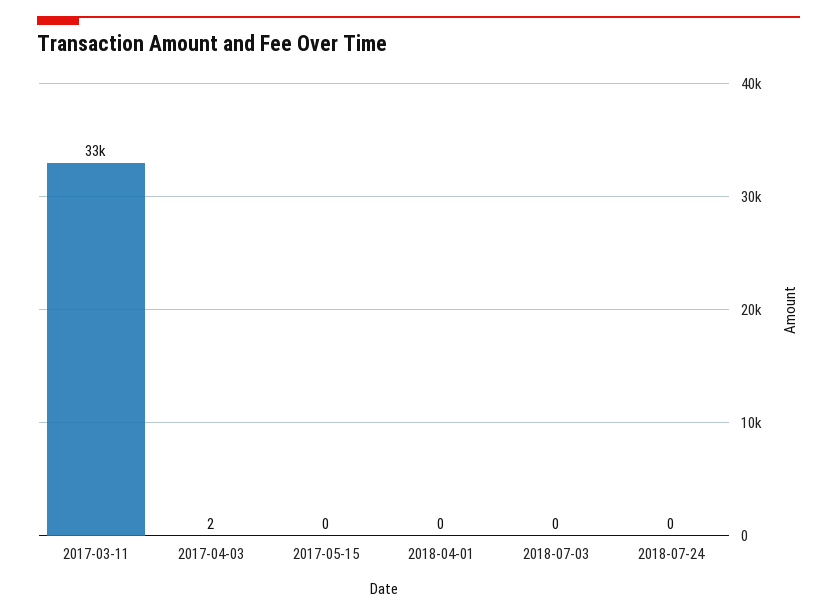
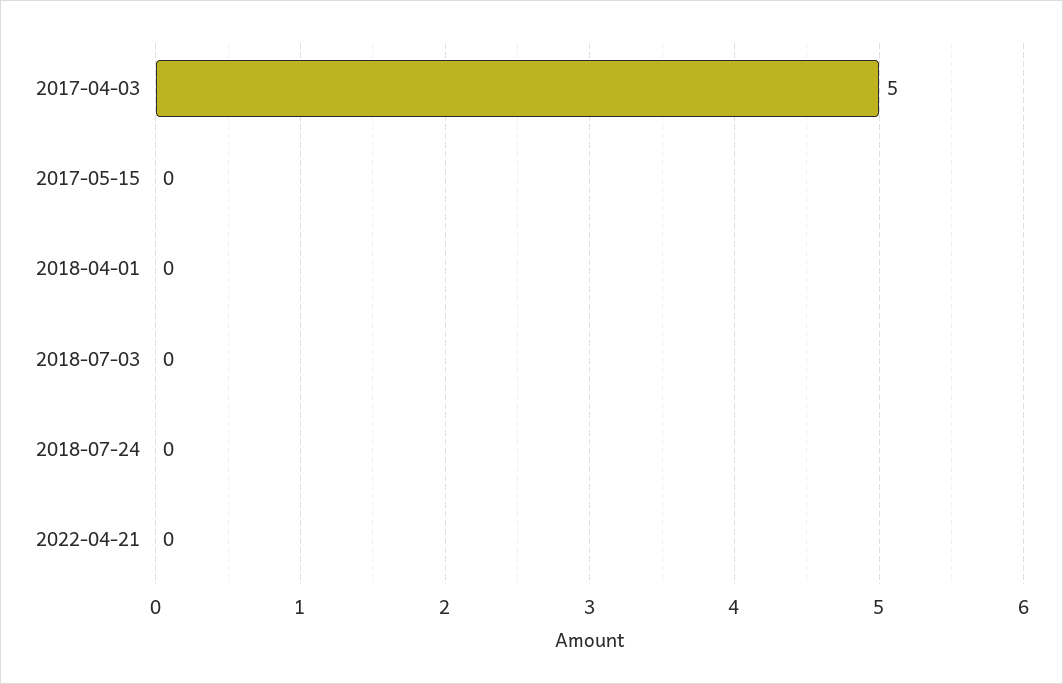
2017-03-11: 33000 -> none
2017-04-03: 2 -> 5
2022-04-21: none -> 0

